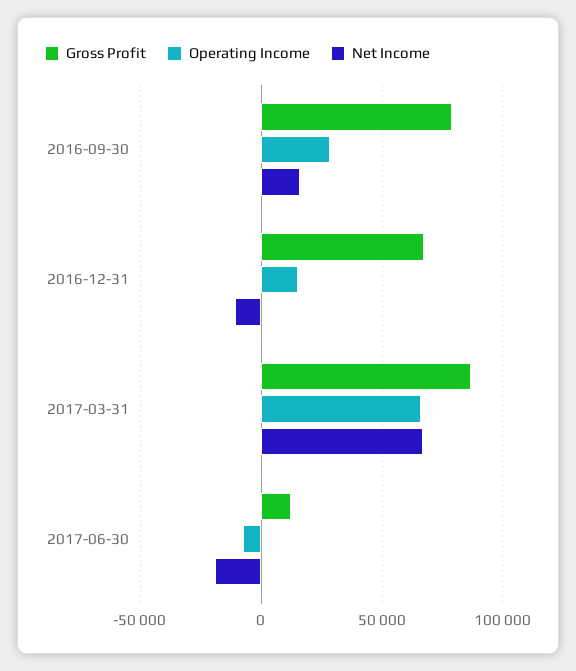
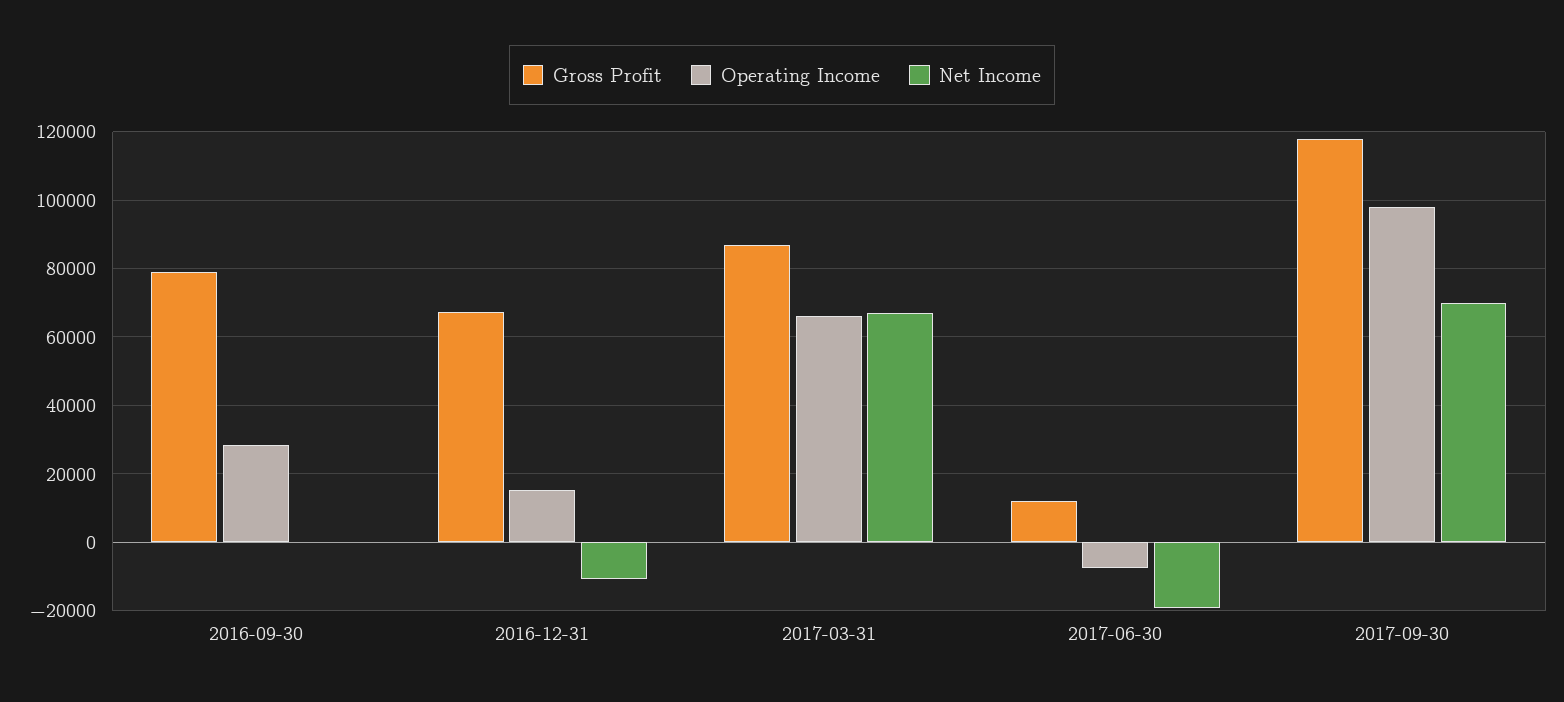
Net Income, 2016-09-30: 15000 -> 0
Gross Profit, 2017-09-30: none -> 118000
Operating Income, 2017-09-30: none -> 98000
Net Income, 2017-09-30: none -> 70000

